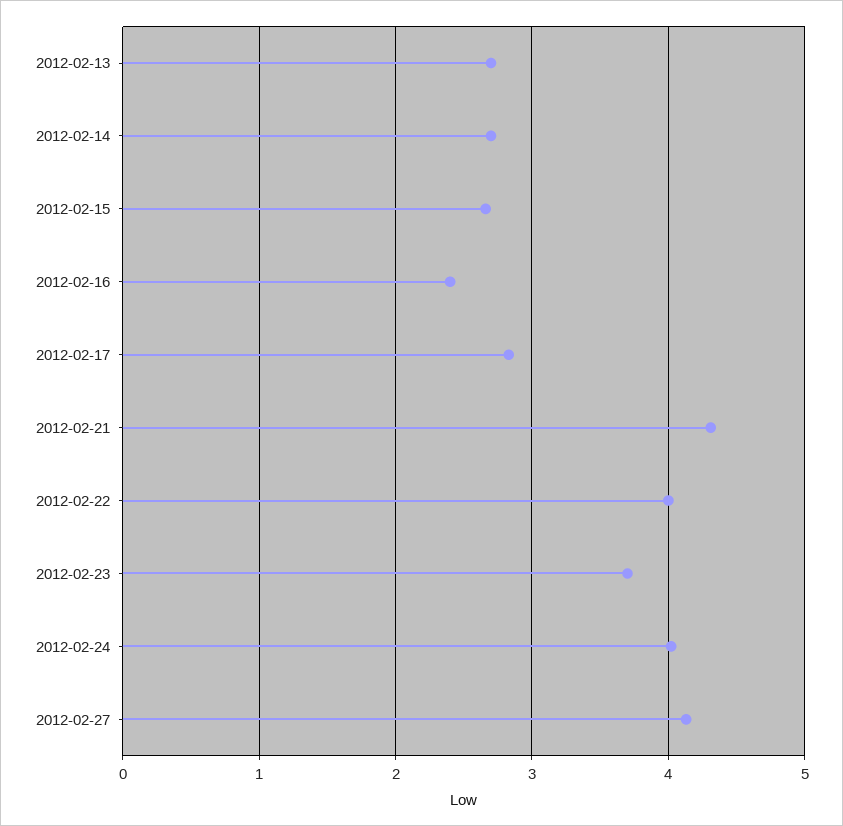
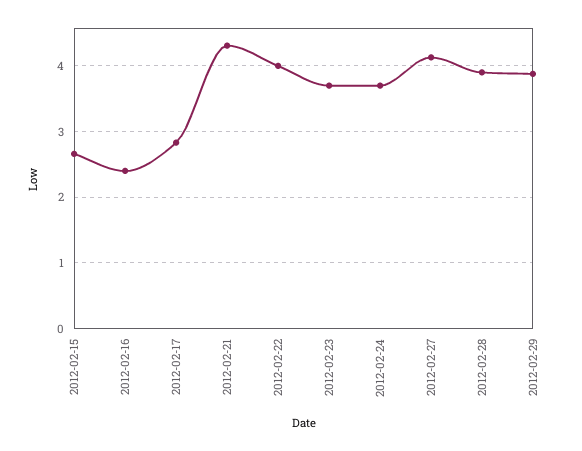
2012-02-13: 2.7 -> none
2012-02-14: 2.7 -> none
2012-02-24: 4 -> 3.7
2012-02-28: none -> 3.9
2012-02-29: none -> 3.9

